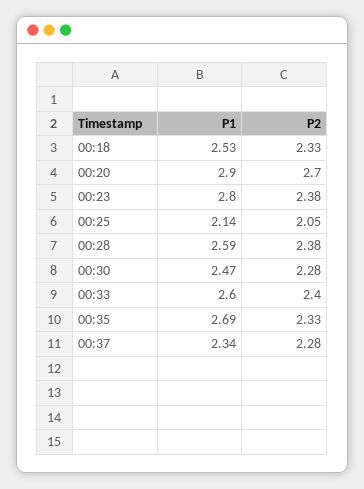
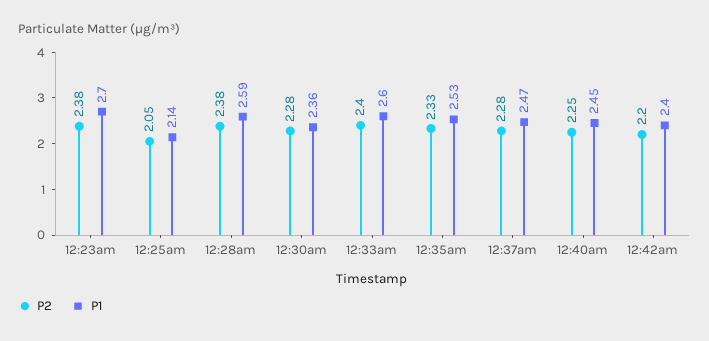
P1, 00:18: 2.53 -> none
P2, 00:18: 2.33 -> none
P1, 00:20: 2.9 -> none
P2, 00:20: 2.7 -> none
P1, 00:23: 2.8 -> 2.7
P1, 00:30: 2.47 -> 2.36
P1, 00:35: 2.69 -> 2.53
P1, 00:37: 2.34 -> 2.47
P2, 12:40am: none -> 2.25
P1, 12:40am: none -> 2.45
P2, 12:42am: none -> 2.2
P1, 12:42am: none -> 2.4

